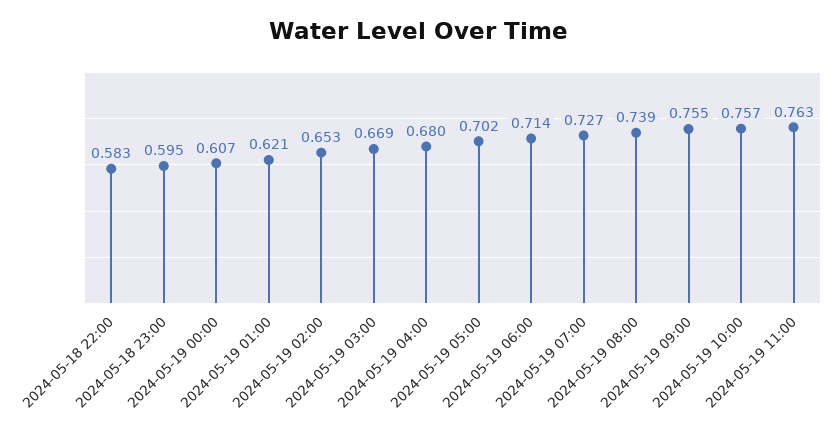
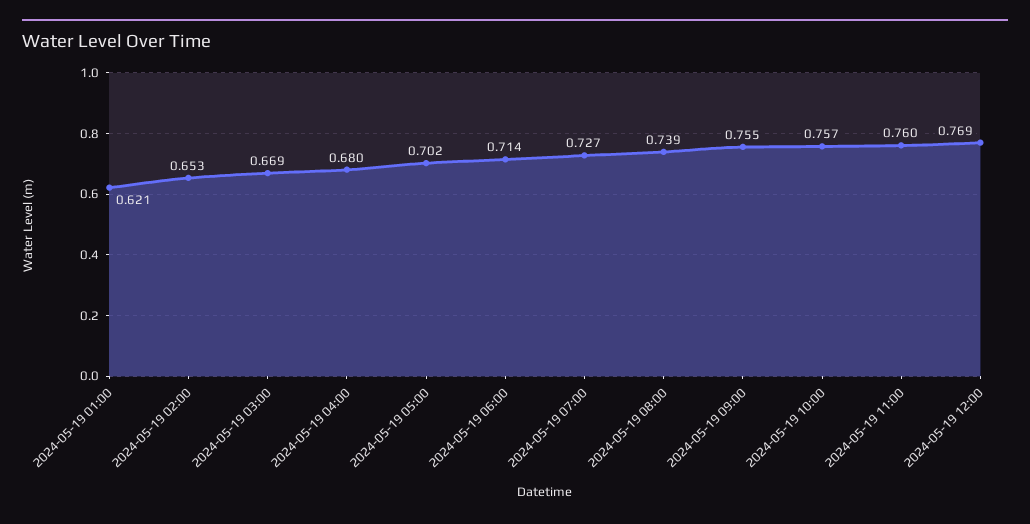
2024-05-18 22:00: 0.583 -> none
2024-05-18 23:00: 0.595 -> none
2024-05-19 00:00: 0.607 -> none
2024-05-19 11:00: 0.763 -> 0.76
2024-05-19 12:00: none -> 0.769

